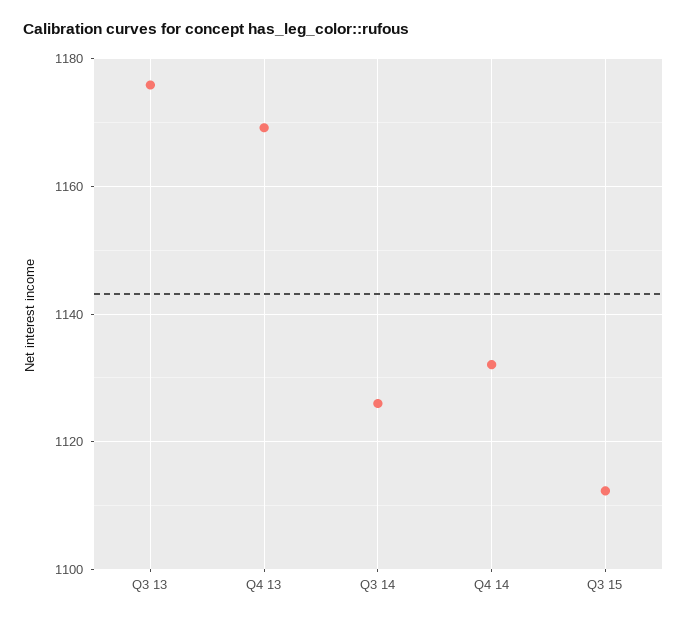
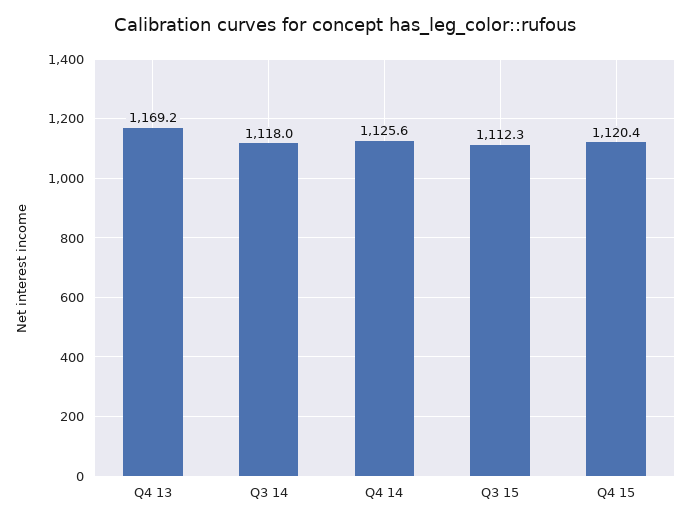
Q3 13: 1176 -> none
Q3 14: 1126 -> 1118
Q4 14: 1132 -> 1125.6
Q4 15: none -> 1120.4

